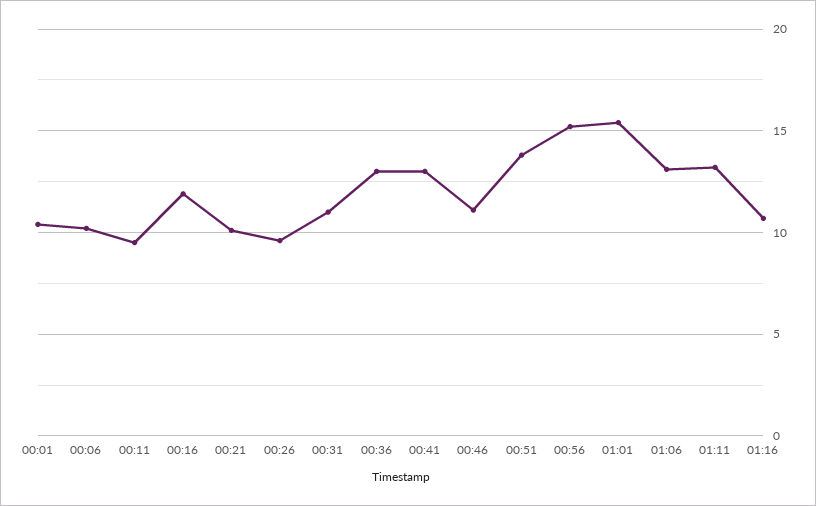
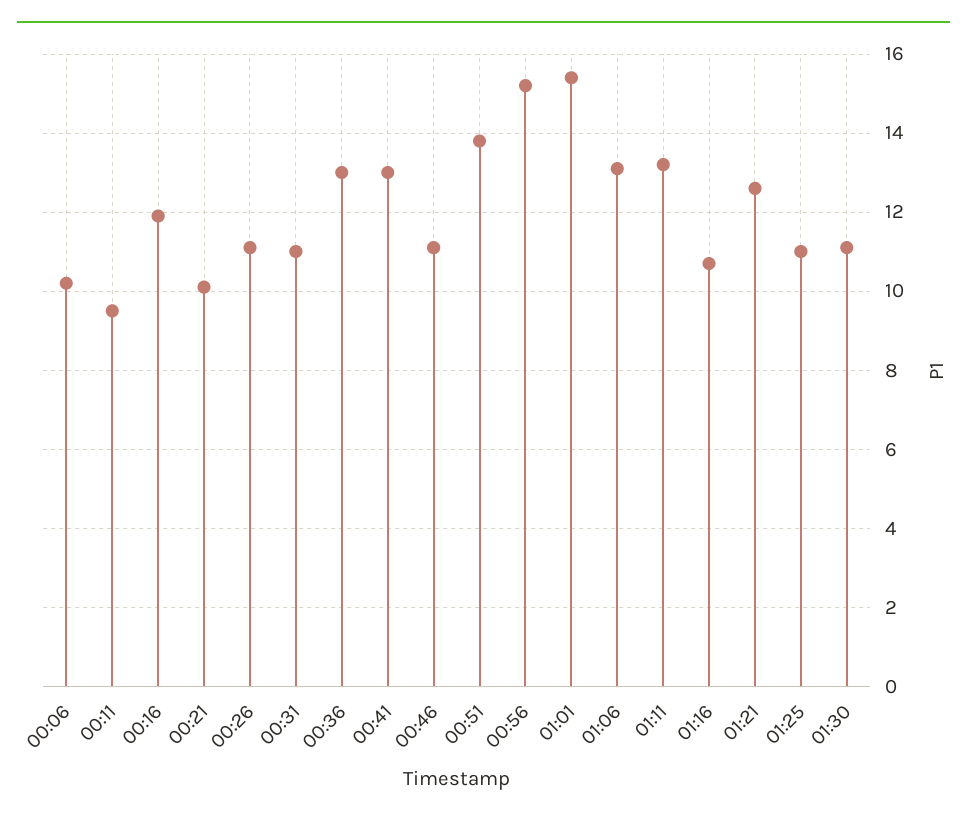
00:01: 10.5 -> none
00:26: 9.5 -> 11
01:21: none -> 12.5
01:25: none -> 11
01:30: none -> 11

